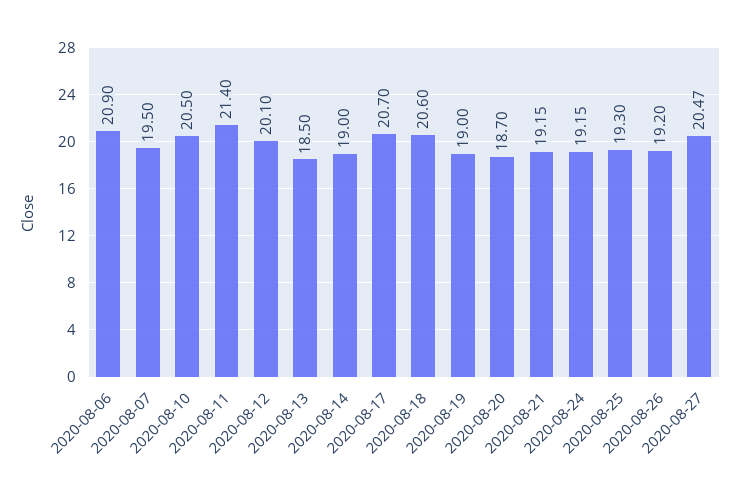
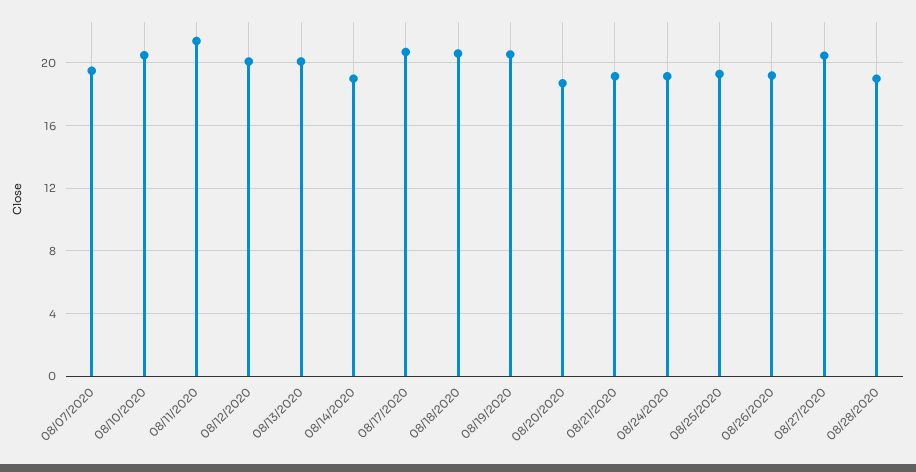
2020-08-06: 20.9 -> none
2020-08-13: 18.5 -> 20
2020-08-19: 19 -> 20.5
08/28/2020: none -> 19

